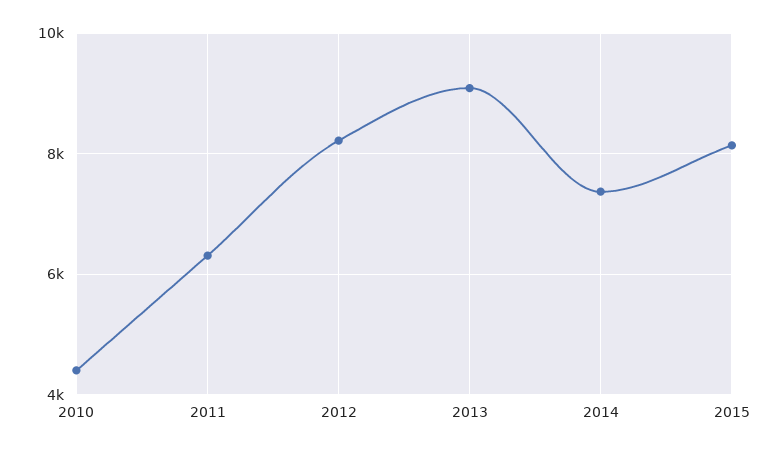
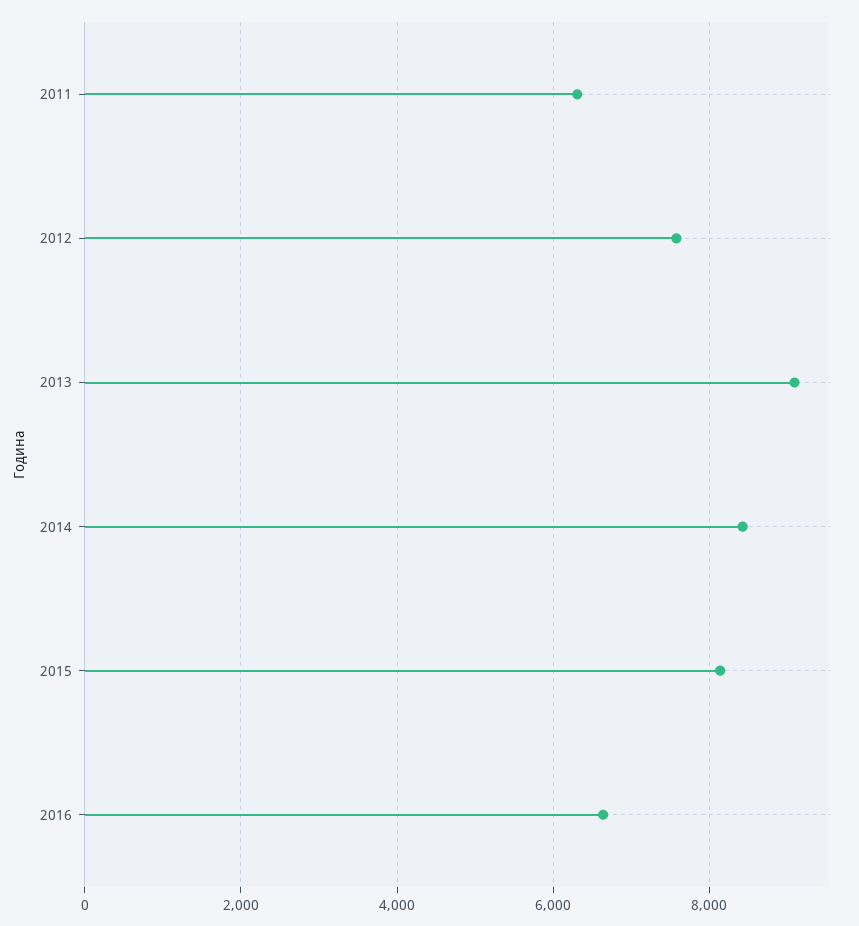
2010: 4400 -> none
2012: 8200 -> 7600
2014: 7400 -> 8400
2016: none -> 6600

